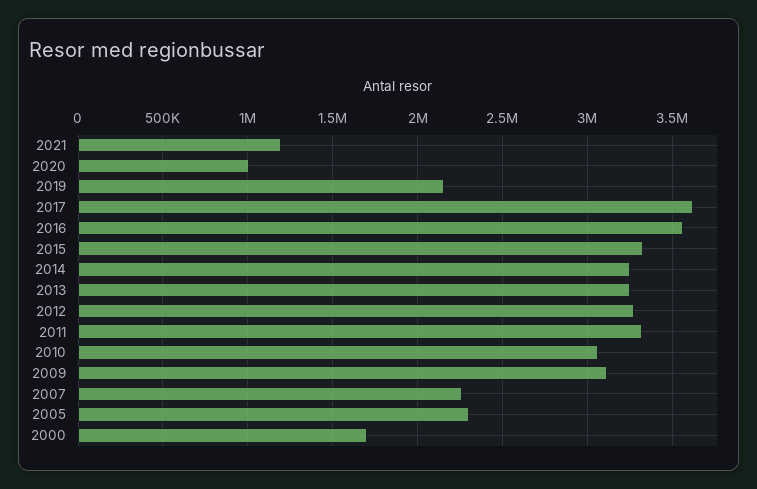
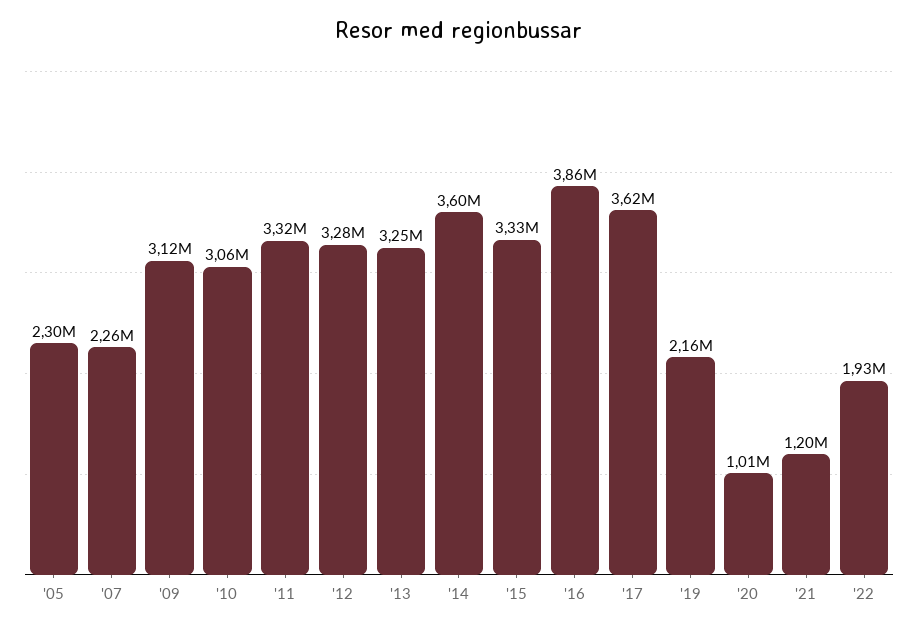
2016: 3550000 -> 3860000
2014: 3250000 -> 3600000
2000: 1700000 -> none
'22: none -> 1930000

